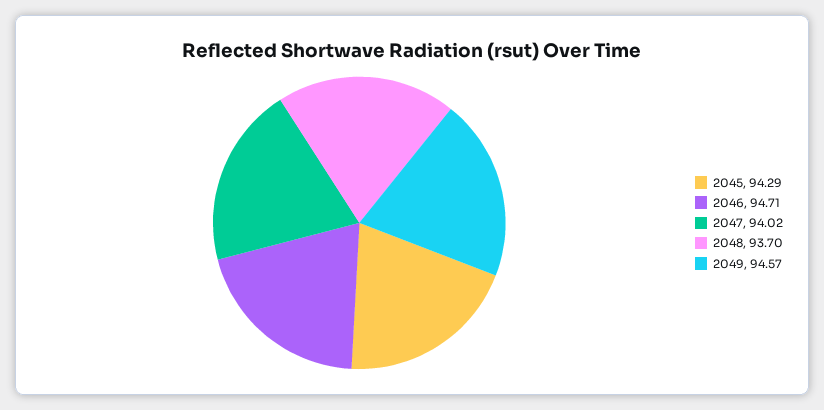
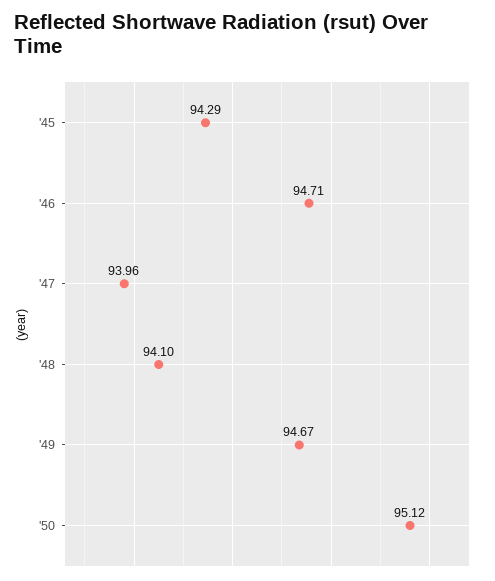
2047: 94.02 -> 93.96
2048: 93.7 -> 94.1
2049: 94.57 -> 94.67
'50: none -> 95.12

